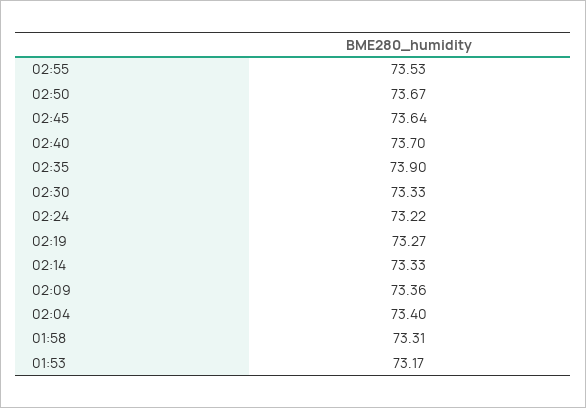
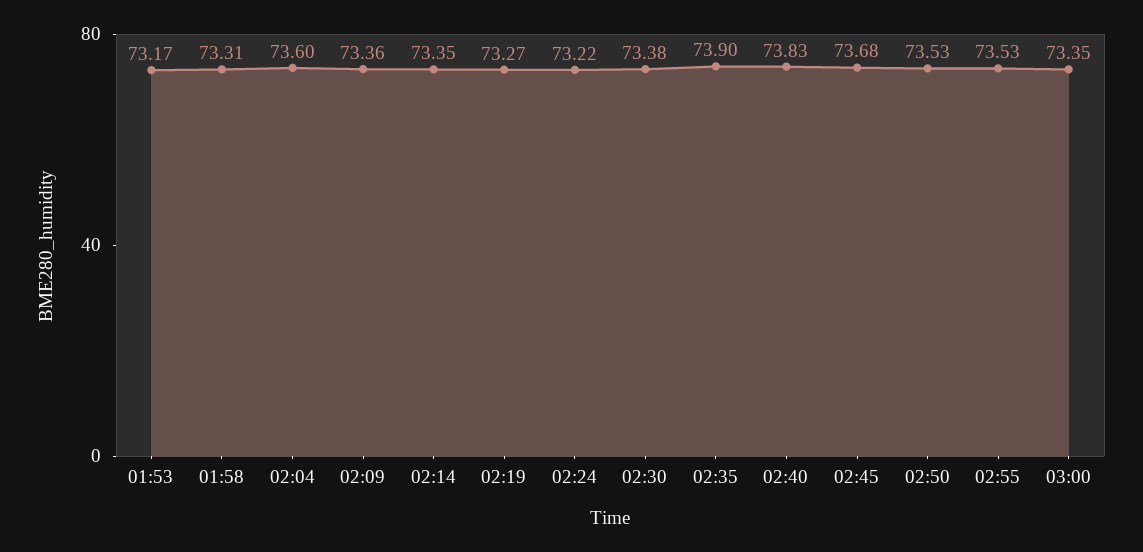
02:50: 73.67 -> 73.53
02:45: 73.64 -> 73.68
02:40: 73.7 -> 73.83
02:30: 73.33 -> 73.38
02:14: 73.33 -> 73.35
02:04: 73.4 -> 73.6
03:00: none -> 73.35

